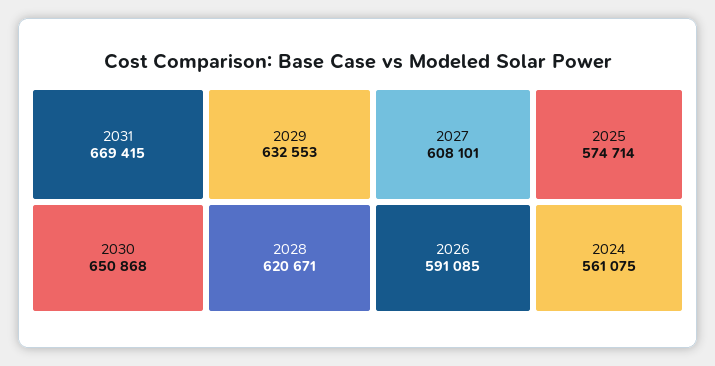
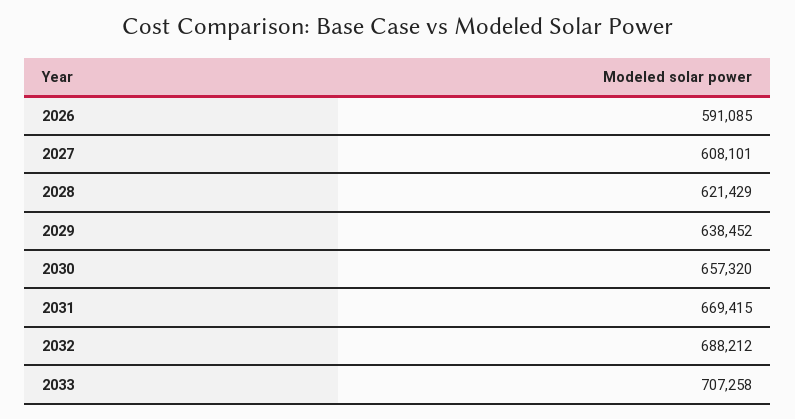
2030: 650868 -> 657320
2029: 632553 -> 638452
2028: 620671 -> 621429
2025: 574714 -> none
2024: 561075 -> none
2032: none -> 688212
2033: none -> 707258

